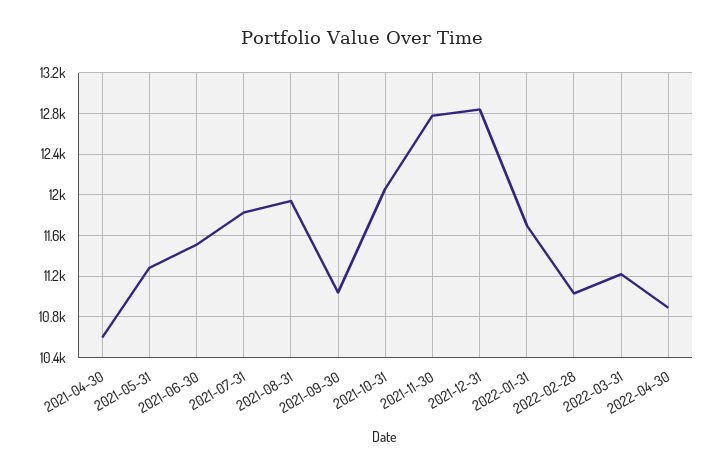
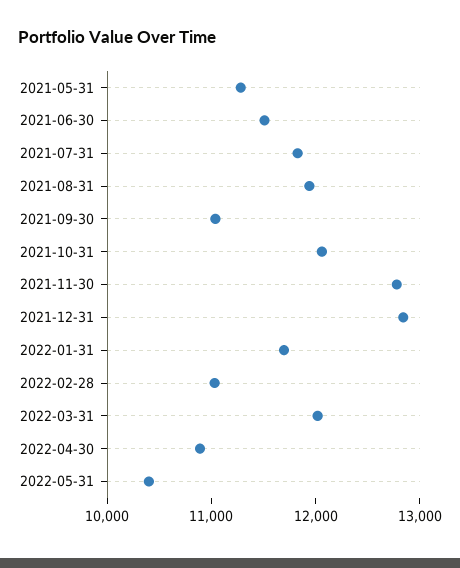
2021-04-30: 10600 -> none
2022-03-31: 11200 -> 12000
2022-05-31: none -> 10400

